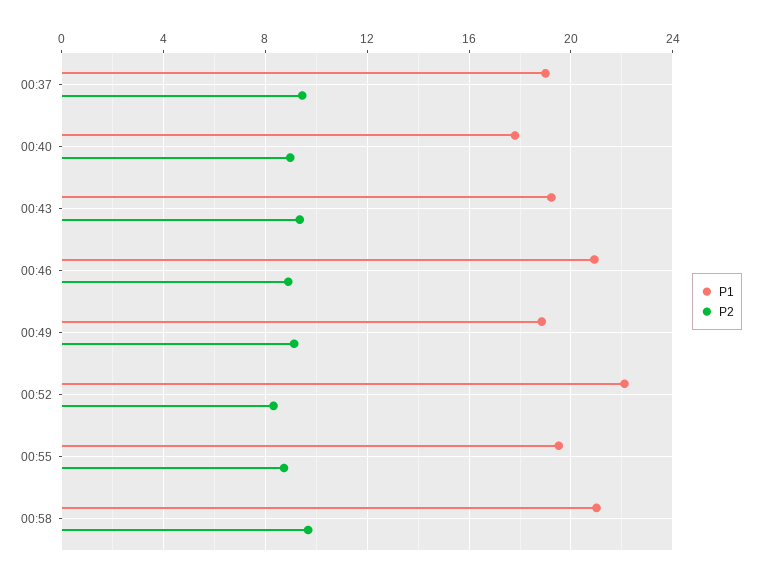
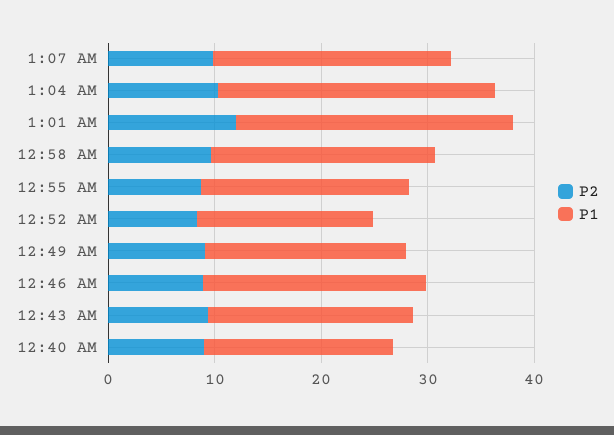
P1, 00:37: 19 -> none
P2, 00:37: 9.5 -> none
P1, 00:52: 22 -> 16
P2, 1:07 AM: none -> 10
P1, 1:07 AM: none -> 22
P2, 1:04 AM: none -> 10
P1, 1:04 AM: none -> 26
P2, 1:01 AM: none -> 12
P1, 1:01 AM: none -> 26

